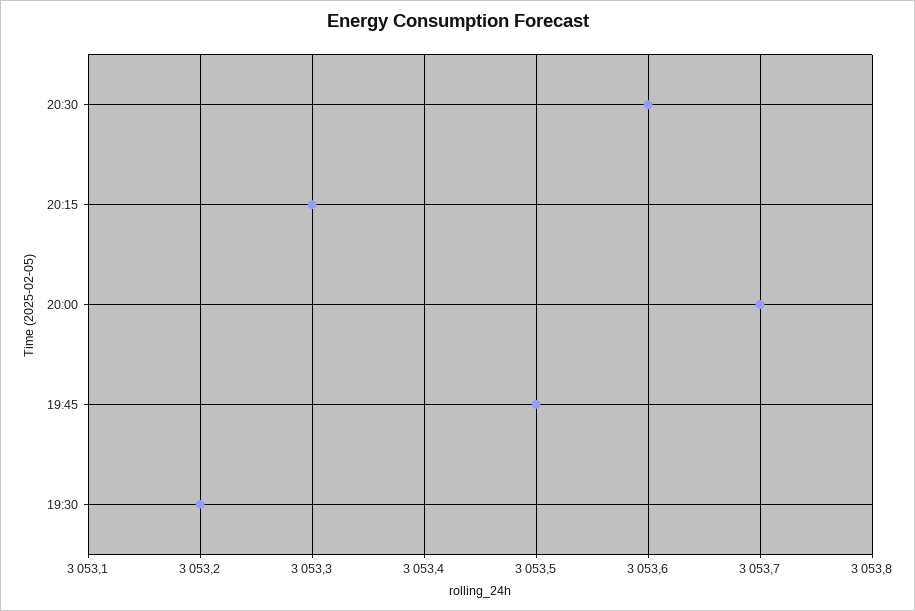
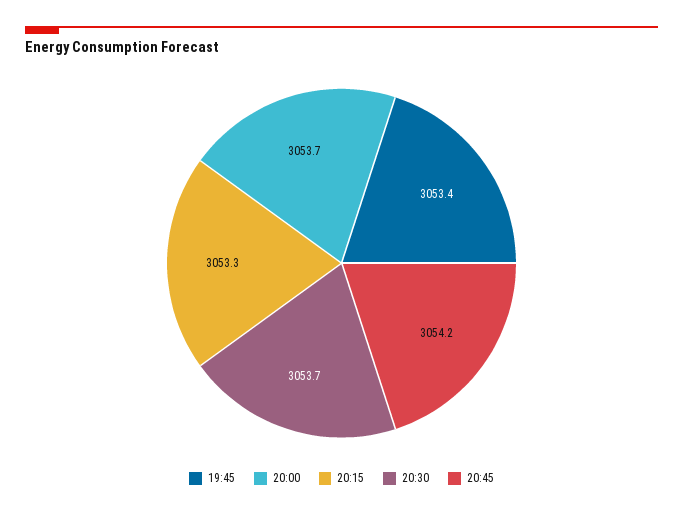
20:30: 3053.6 -> 3053.7
19:45: 3053.5 -> 3053.4
19:30: 3053.2 -> none
20:45: none -> 3054.2

